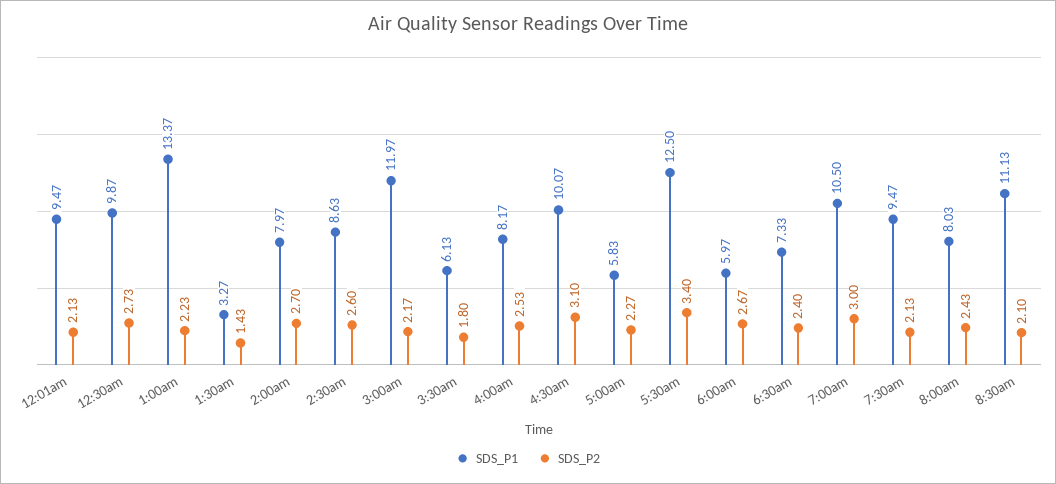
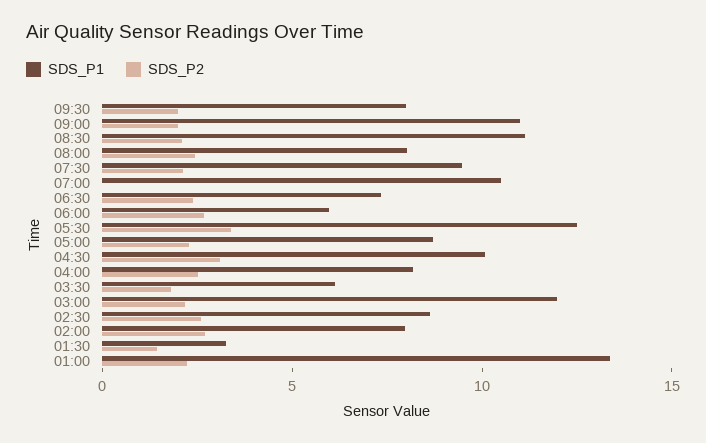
SDS_P1, 12:01am: 9.47 -> none
SDS_P2, 12:01am: 2.13 -> none
SDS_P1, 12:30am: 9.87 -> none
SDS_P2, 12:30am: 2.73 -> none
SDS_P1, 5:00am: 5.83 -> 9
SDS_P2, 7:00am: 3 -> 0
SDS_P1, 09:30: none -> 8
SDS_P2, 09:30: none -> 2
SDS_P1, 09:00: none -> 11
SDS_P2, 09:00: none -> 2

